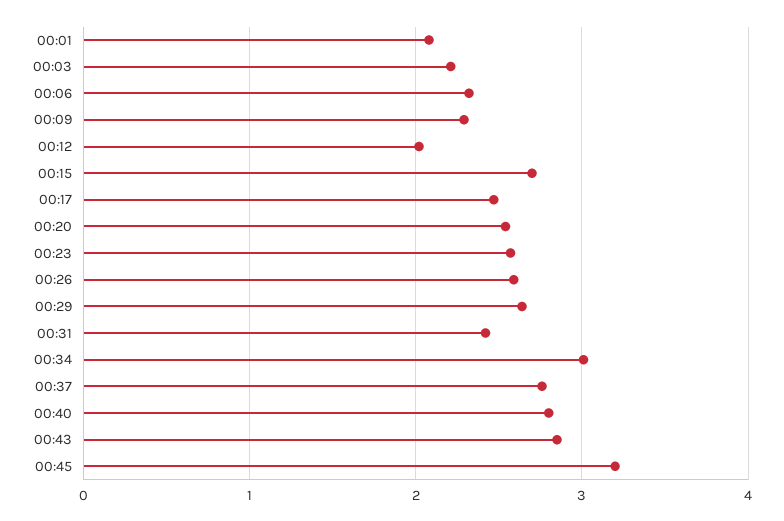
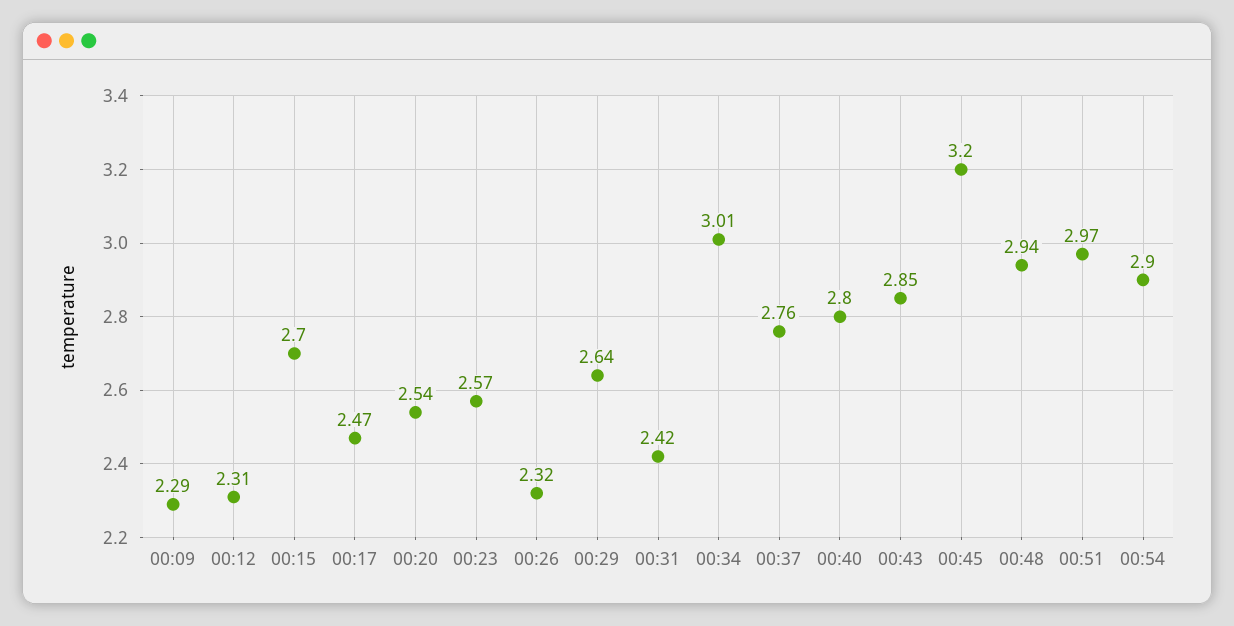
00:01: 2.1 -> none
00:03: 2.2 -> none
00:06: 2.3 -> none
00:12: 2 -> 2.31
00:26: 2.6 -> 2.32
00:48: none -> 2.94
00:51: none -> 2.97
00:54: none -> 2.9

